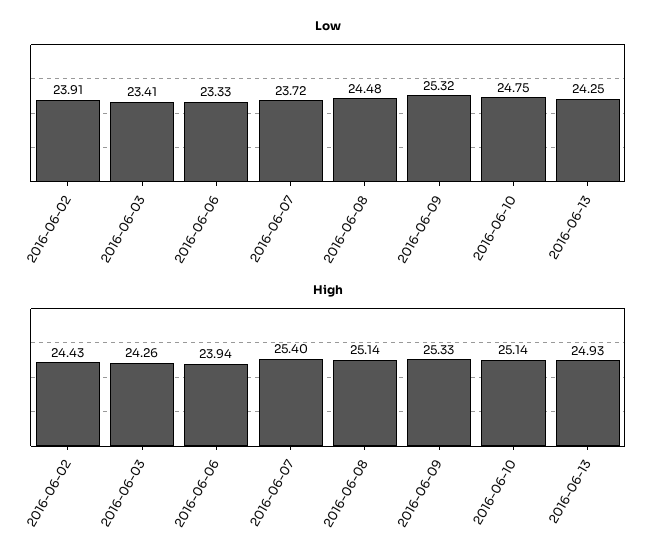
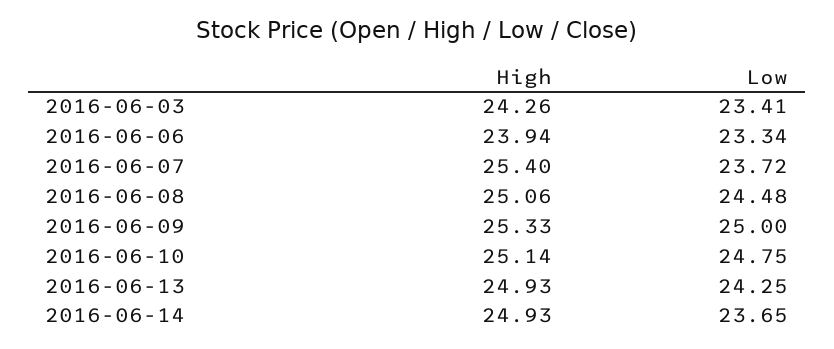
Low, 2016-06-02: 23.91 -> none
Low, 2016-06-06: 23.33 -> 23.34
Low, 2016-06-09: 25.32 -> 25
High, 2016-06-02: 24.43 -> none
High, 2016-06-08: 25.14 -> 25.06
High, 2016-06-14: none -> 24.93
Low, 2016-06-14: none -> 23.65

